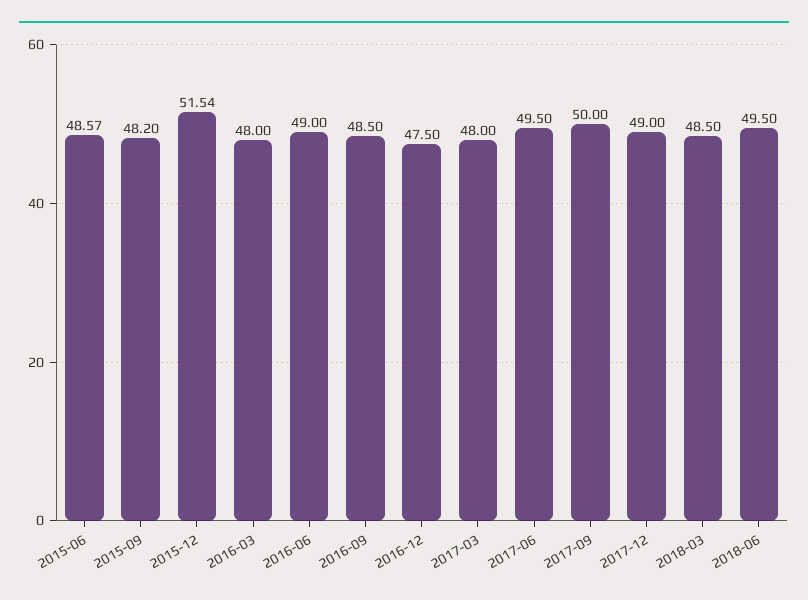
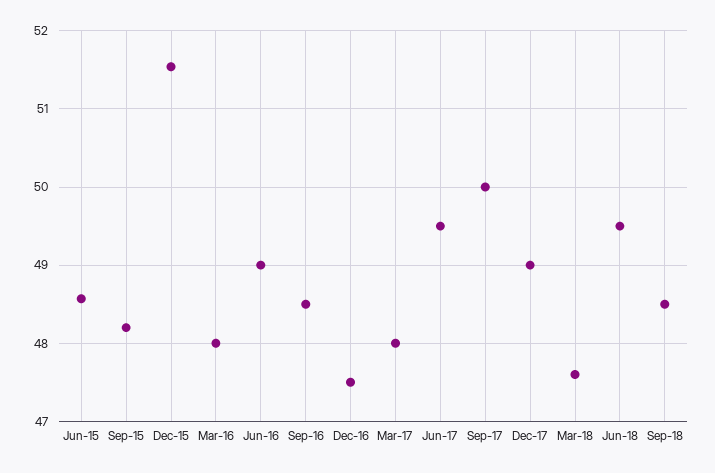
2018-03: 48.5 -> 47.6
Sep-18: none -> 48.5

